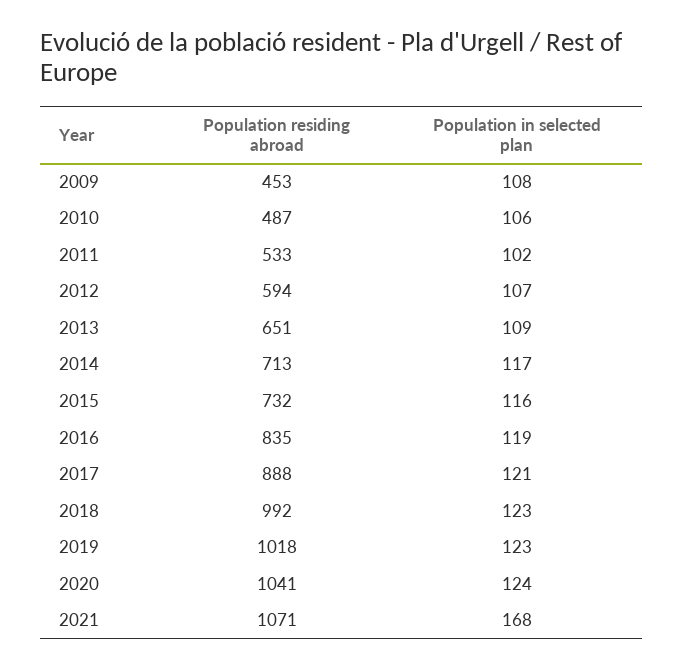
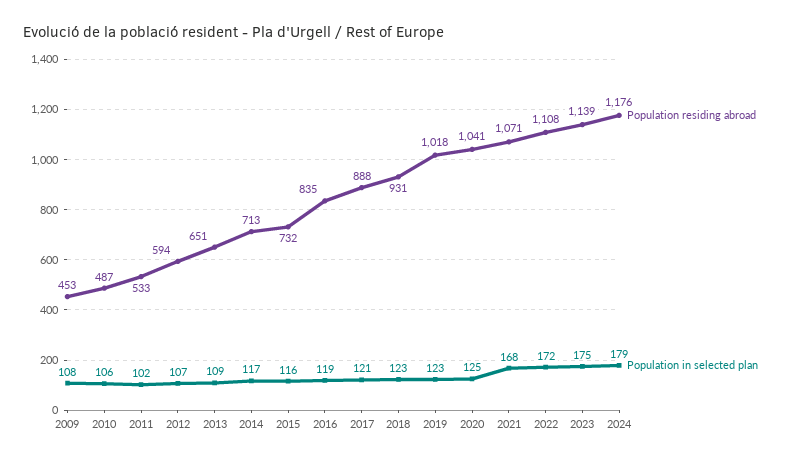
Population residing abroad, 2018: 992 -> 931
Population in selected plan, 2020: 124 -> 125
Population residing abroad, 2022: none -> 1108
Population in selected plan, 2022: none -> 172
Population residing abroad, 2023: none -> 1139
Population in selected plan, 2023: none -> 175
Population residing abroad, 2024: none -> 1176
Population in selected plan, 2024: none -> 179

